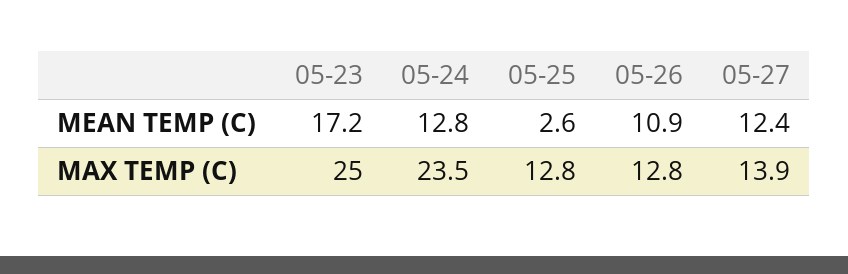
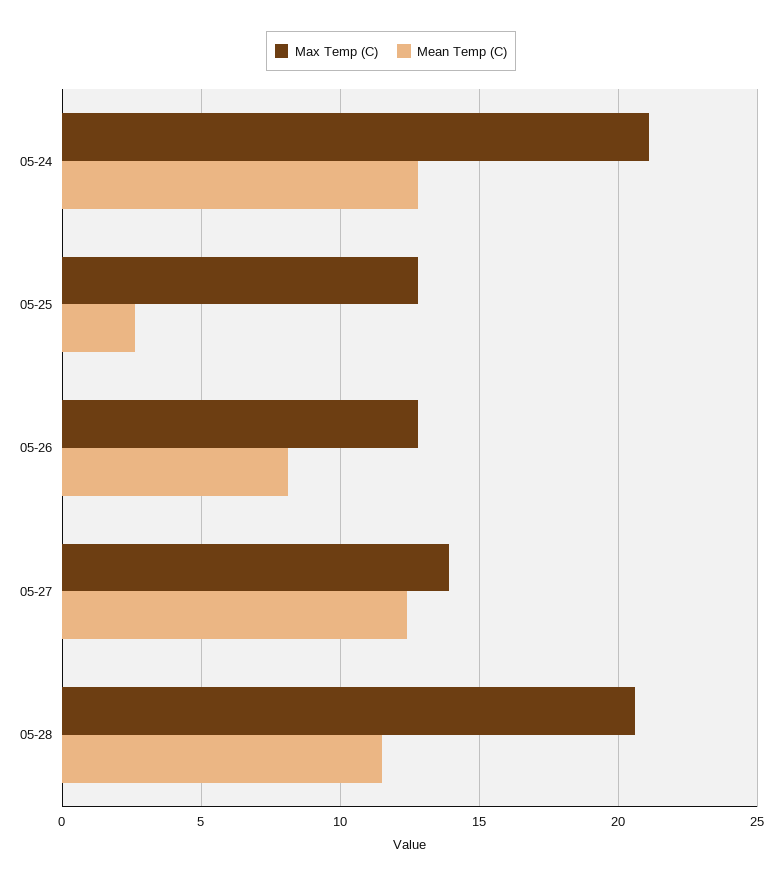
MEAN TEMP (C), 05-23: 17.2 -> none
MEAN TEMP (C), 05-26: 10.9 -> 8
MAX TEMP (C), 05-23: 25 -> none
MAX TEMP (C), 05-24: 23.5 -> 21
MAX TEMP (C), 05-28: none -> 20.5
MEAN TEMP (C), 05-28: none -> 11.5

